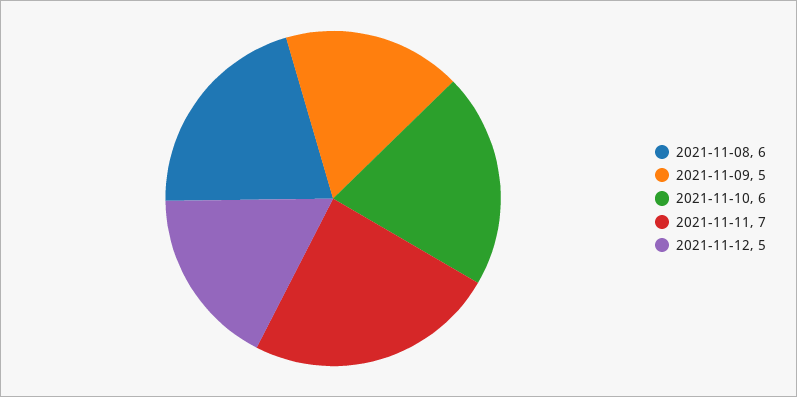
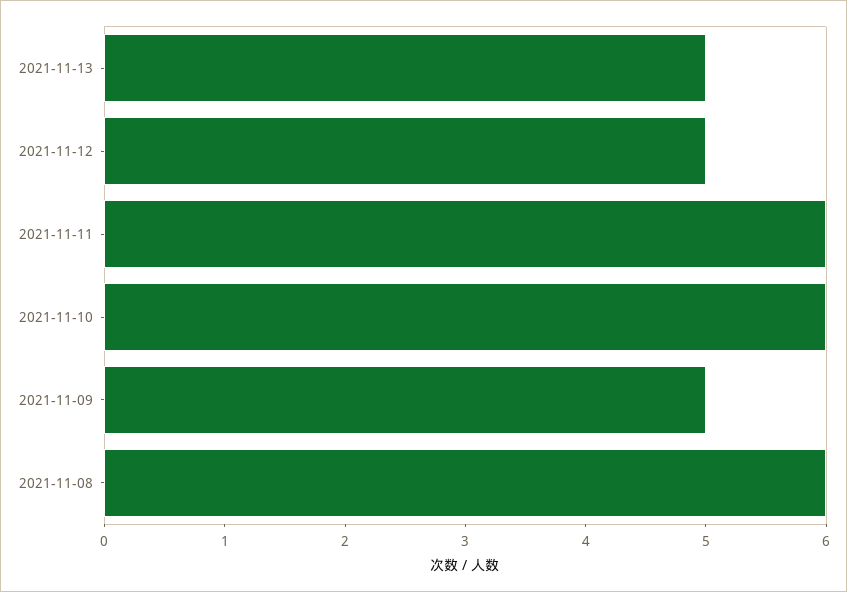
2021-11-11: 7 -> 6
2021-11-13: none -> 5

